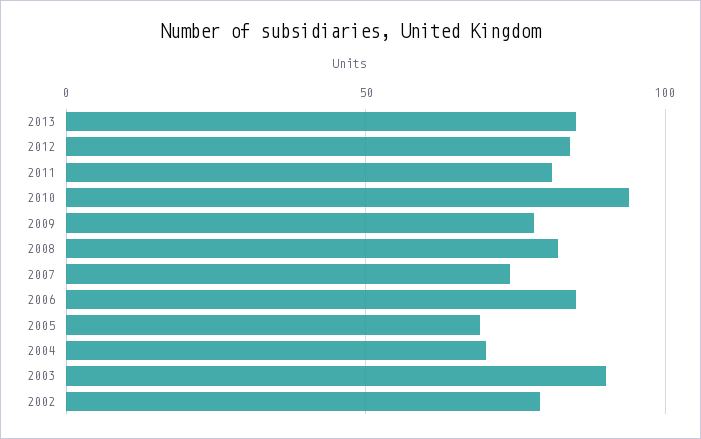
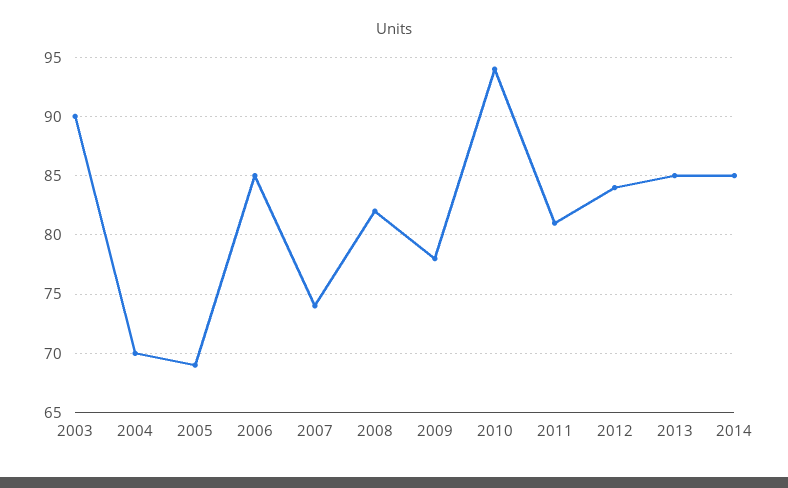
2002: 80 -> none
2014: none -> 85

